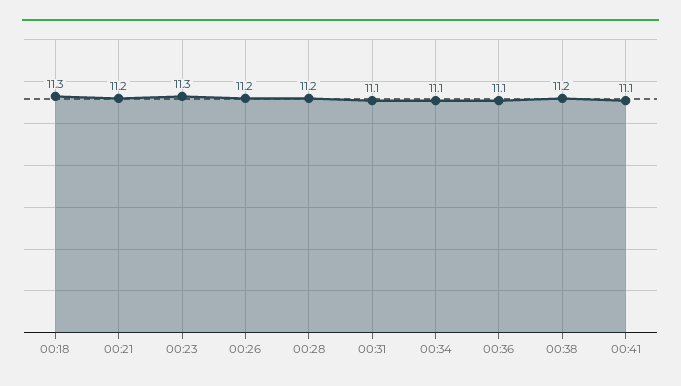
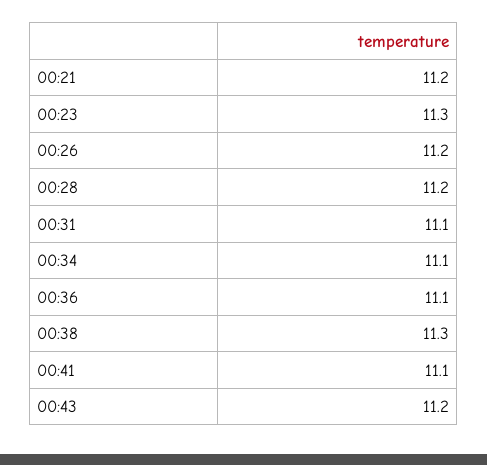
00:18: 11.3 -> none
00:38: 11.2 -> 11.3
00:43: none -> 11.2

